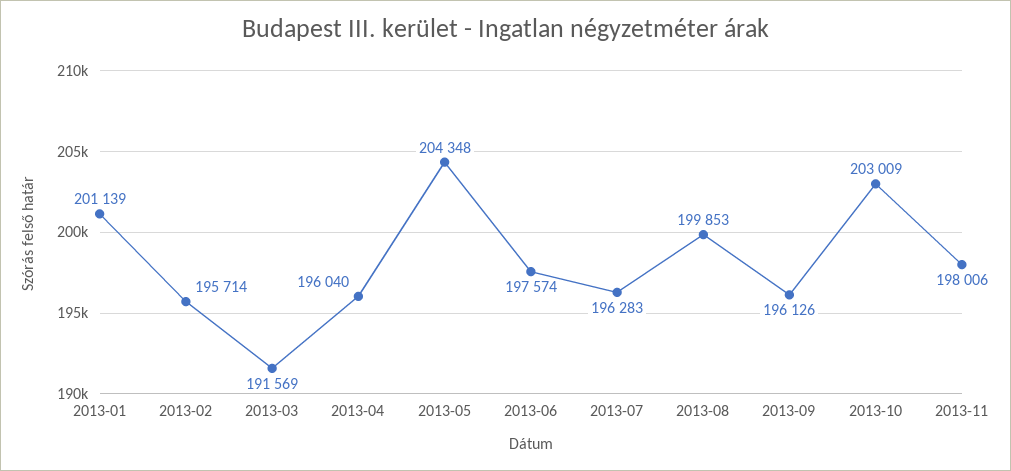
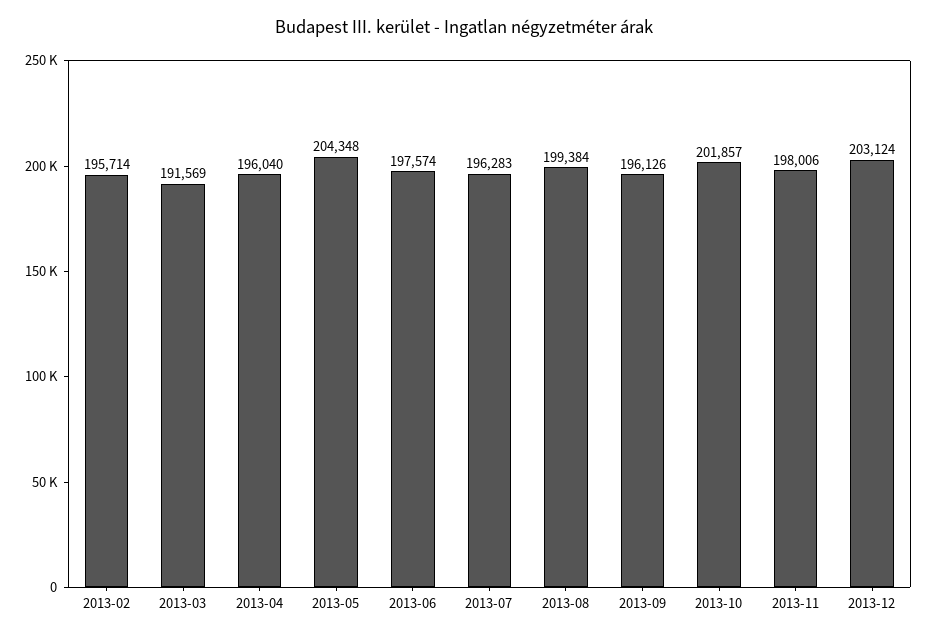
2013-01: 201139 -> none
2013-08: 199853 -> 199384
2013-10: 203009 -> 201857
2013-12: none -> 203124

